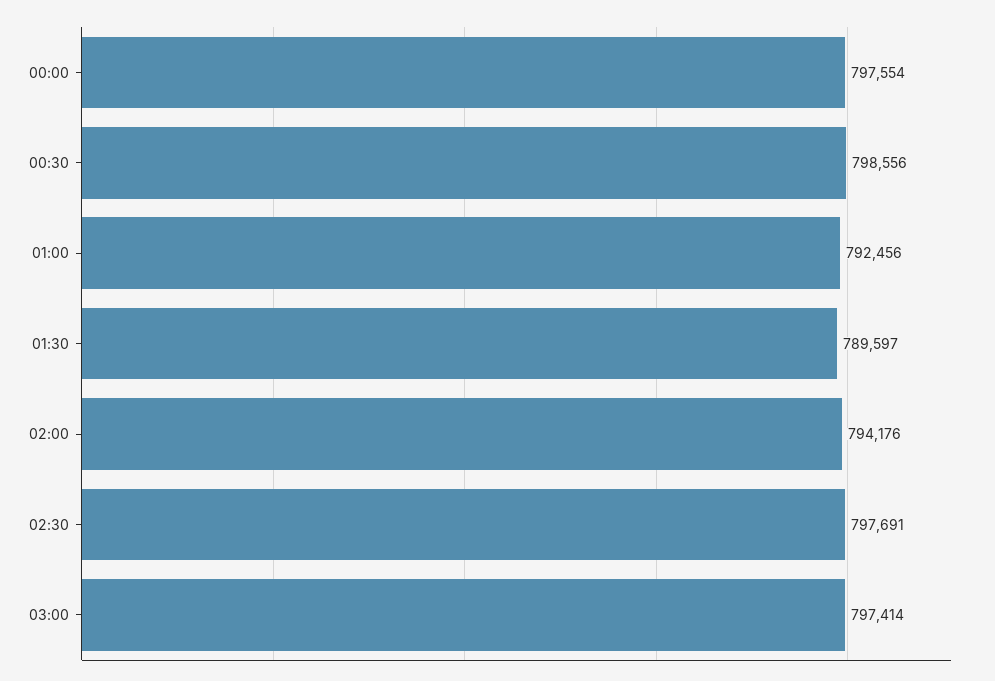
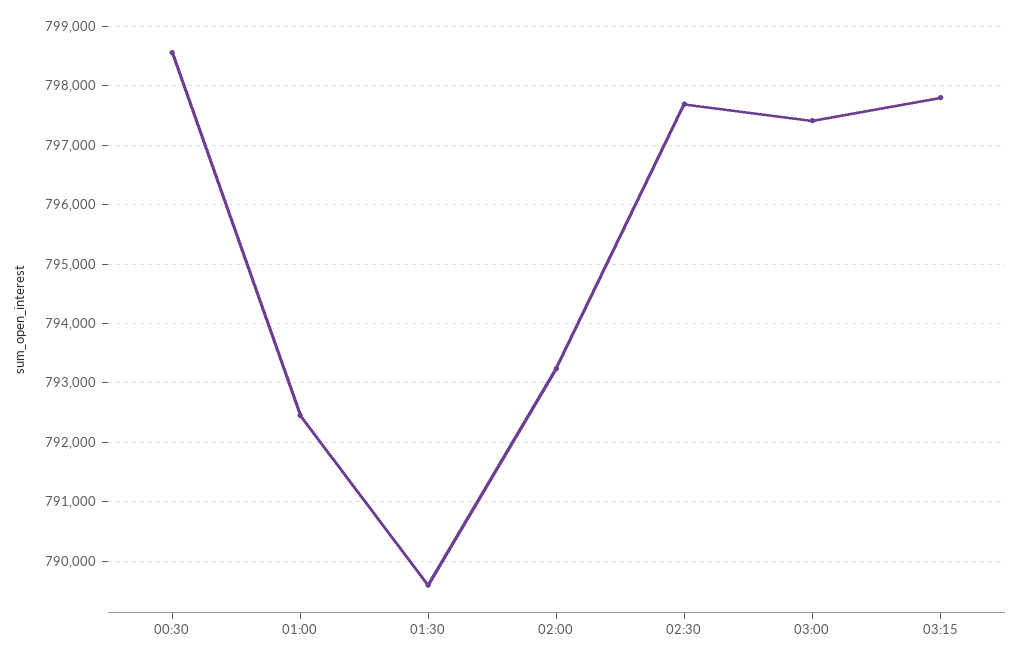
00:00: 797554 -> none
02:00: 794176 -> 793200
03:15: none -> 797800

